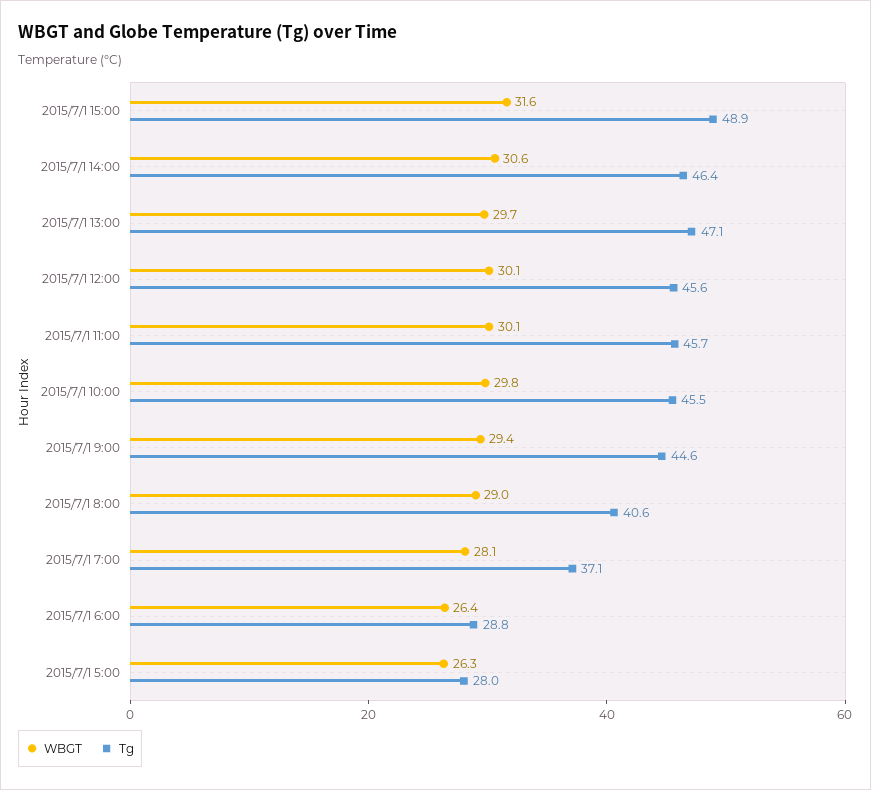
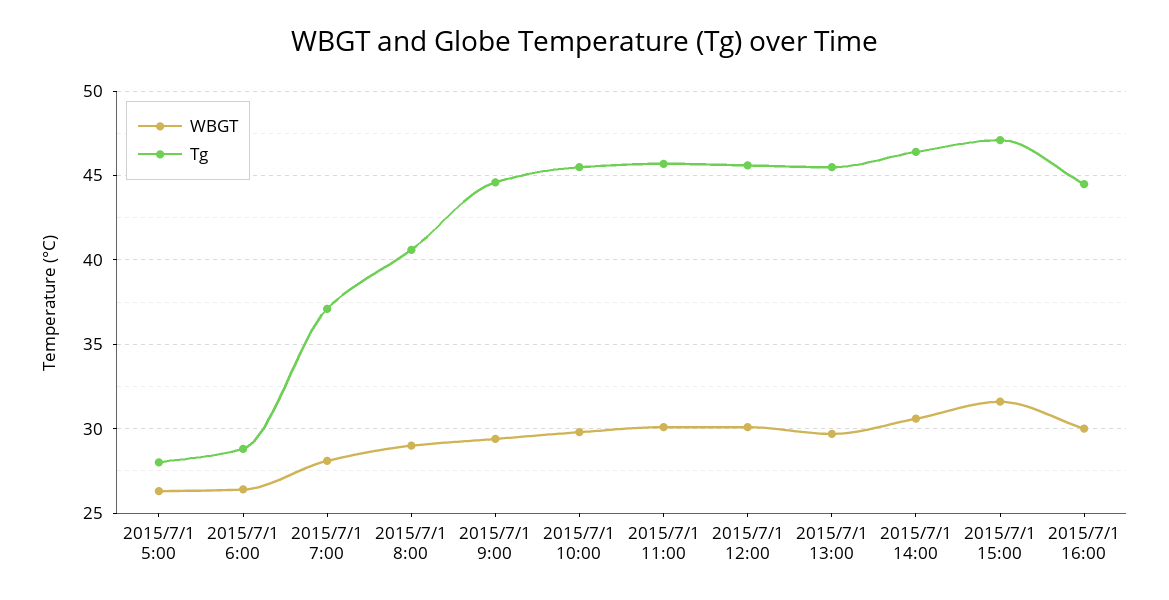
Tg, 2015/7/1 15:00: 48.9 -> 47
Tg, 2015/7/1 13:00: 47.1 -> 45.5
WBGT, 2015/7/1 16:00: none -> 30
Tg, 2015/7/1 16:00: none -> 44.5

